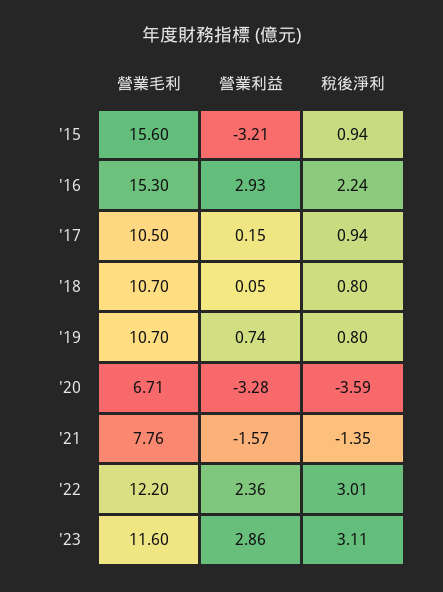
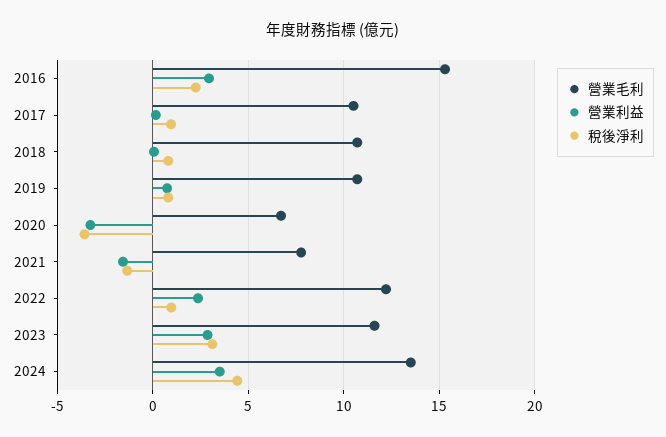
營業毛利, '15: 15.6 -> none
營業利益, '15: -3.21 -> none
稅後淨利, '15: 0.94 -> none
稅後淨利, '22: 3.01 -> 1
營業毛利, 2024: none -> 13.5
營業利益, 2024: none -> 3.5
稅後淨利, 2024: none -> 4.5

